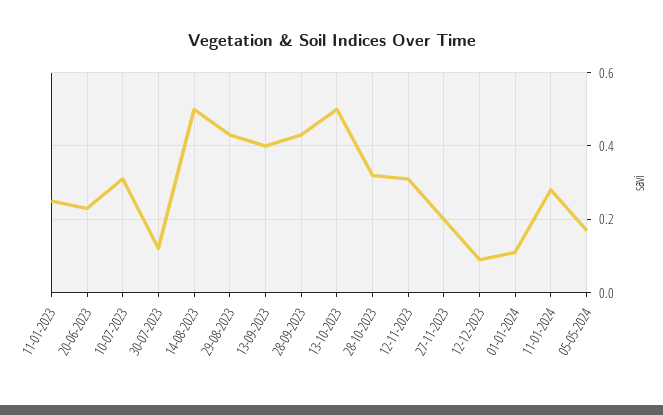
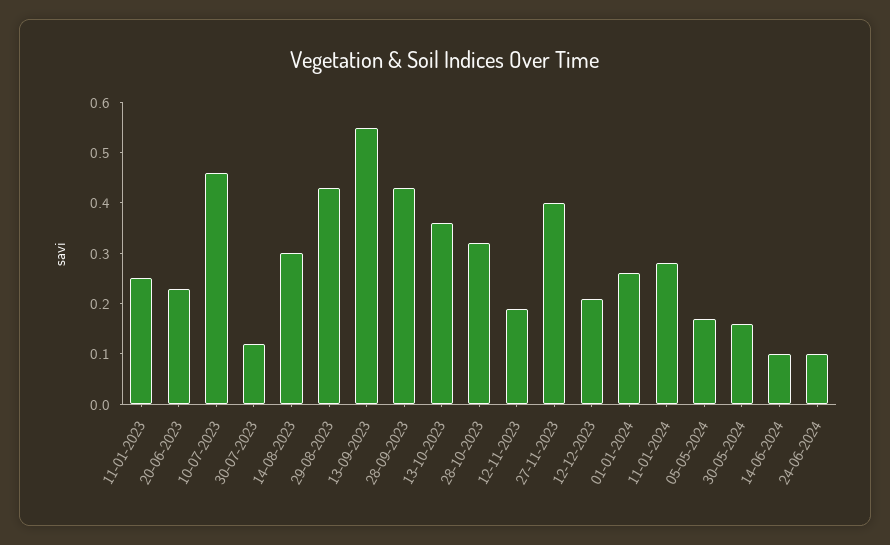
10-07-2023: 0.3 -> 0.45
14-08-2023: 0.5 -> 0.3
13-09-2023: 0.4 -> 0.55
13-10-2023: 0.5 -> 0.35
12-11-2023: 0.3 -> 0.2
27-11-2023: 0.2 -> 0.4
12-12-2023: 0.1 -> 0.2
01-01-2024: 0.1 -> 0.25
30-05-2024: none -> 0.15
14-06-2024: none -> 0.1
24-06-2024: none -> 0.1

